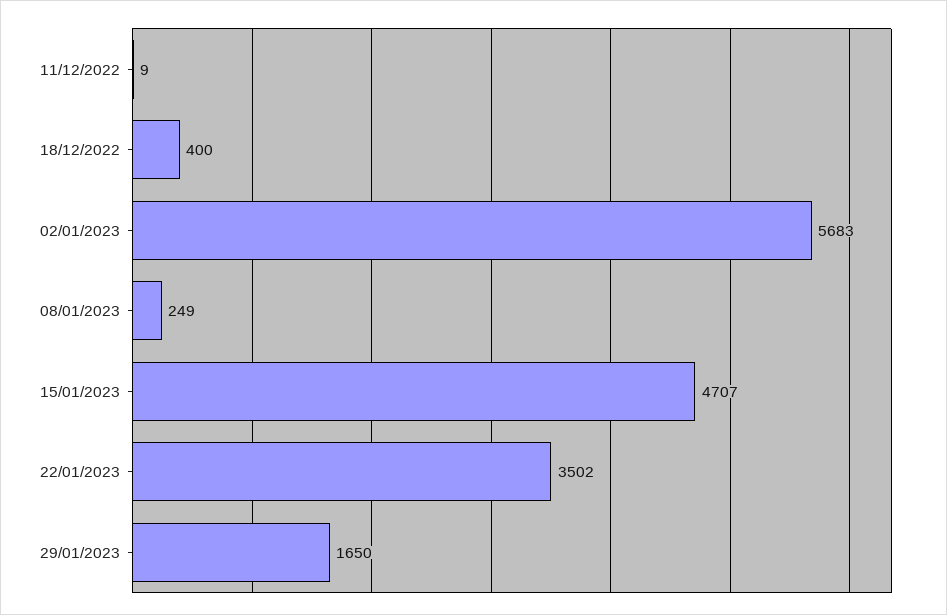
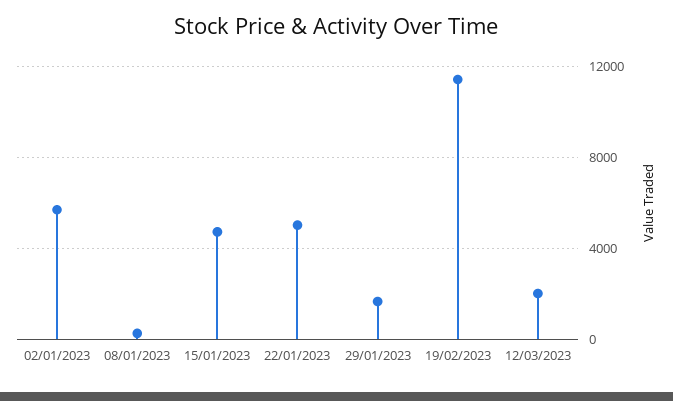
11/12/2022: 9 -> none
18/12/2022: 400 -> none
22/01/2023: 3502 -> 5000
19/02/2023: none -> 11500
12/03/2023: none -> 2000

